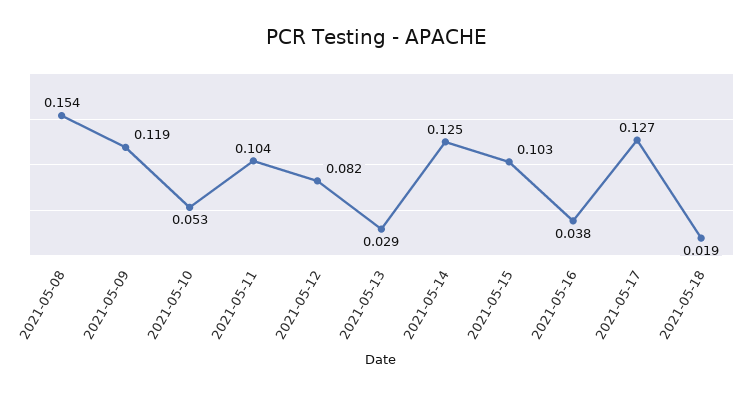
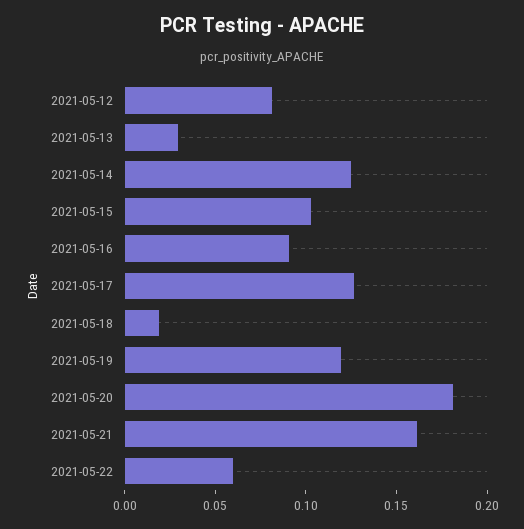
2021-05-08: 0.154 -> none
2021-05-09: 0.119 -> none
2021-05-10: 0.053 -> none
2021-05-11: 0.104 -> none
2021-05-16: 0.038 -> 0.09
2021-05-19: none -> 0.12
2021-05-20: none -> 0.18
2021-05-21: none -> 0.16
2021-05-22: none -> 0.06

